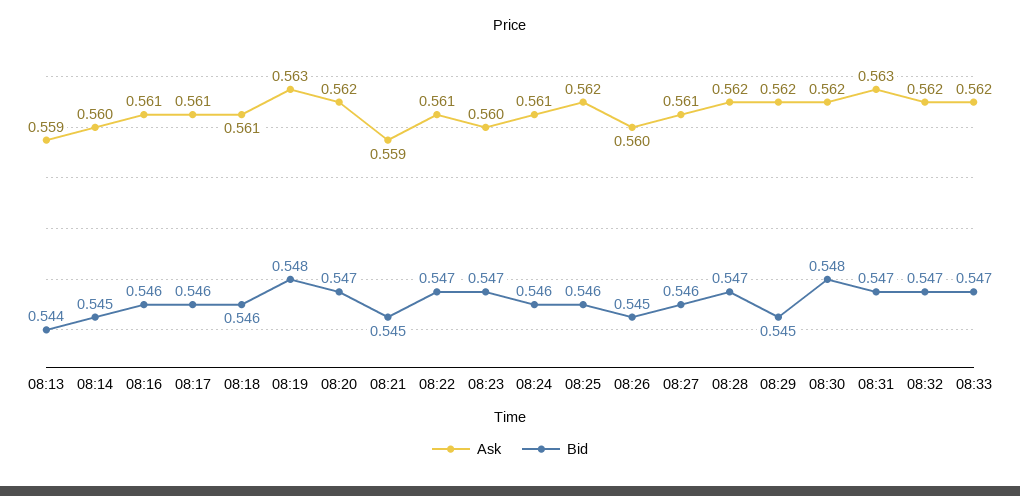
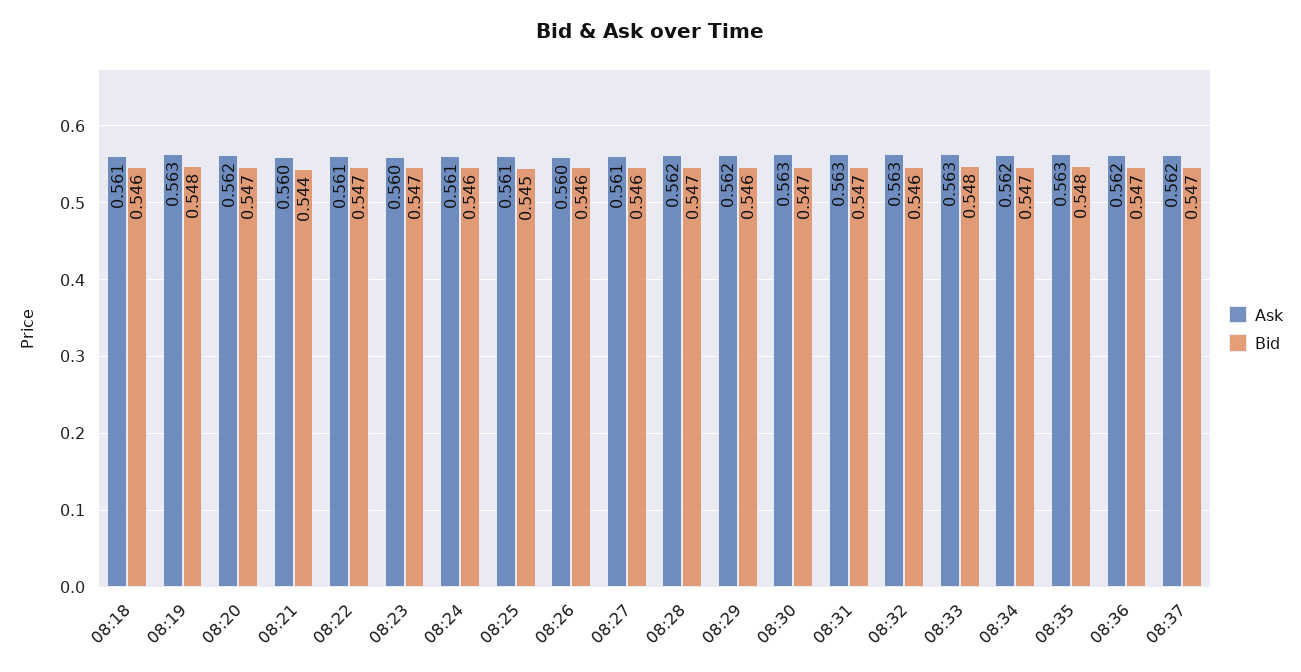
Ask, 08:13: 0.559 -> none
Bid, 08:13: 0.544 -> none
Ask, 08:14: 0.56 -> none
Bid, 08:14: 0.545 -> none
Ask, 08:16: 0.561 -> none
Bid, 08:16: 0.546 -> none
Ask, 08:17: 0.561 -> none
Bid, 08:17: 0.546 -> none
Ask, 08:21: 0.559 -> 0.56
Bid, 08:21: 0.545 -> 0.544
Ask, 08:25: 0.562 -> 0.561
Bid, 08:25: 0.546 -> 0.545
Bid, 08:26: 0.545 -> 0.546
Bid, 08:29: 0.545 -> 0.546
Ask, 08:30: 0.562 -> 0.563
Bid, 08:30: 0.548 -> 0.547
Ask, 08:32: 0.562 -> 0.563
Bid, 08:32: 0.547 -> 0.546
Ask, 08:33: 0.562 -> 0.563
Bid, 08:33: 0.547 -> 0.548
Ask, 08:34: none -> 0.562
Bid, 08:34: none -> 0.547
Ask, 08:35: none -> 0.563
Bid, 08:35: none -> 0.548
Ask, 08:36: none -> 0.562
Bid, 08:36: none -> 0.547
Ask, 08:37: none -> 0.562
Bid, 08:37: none -> 0.547

